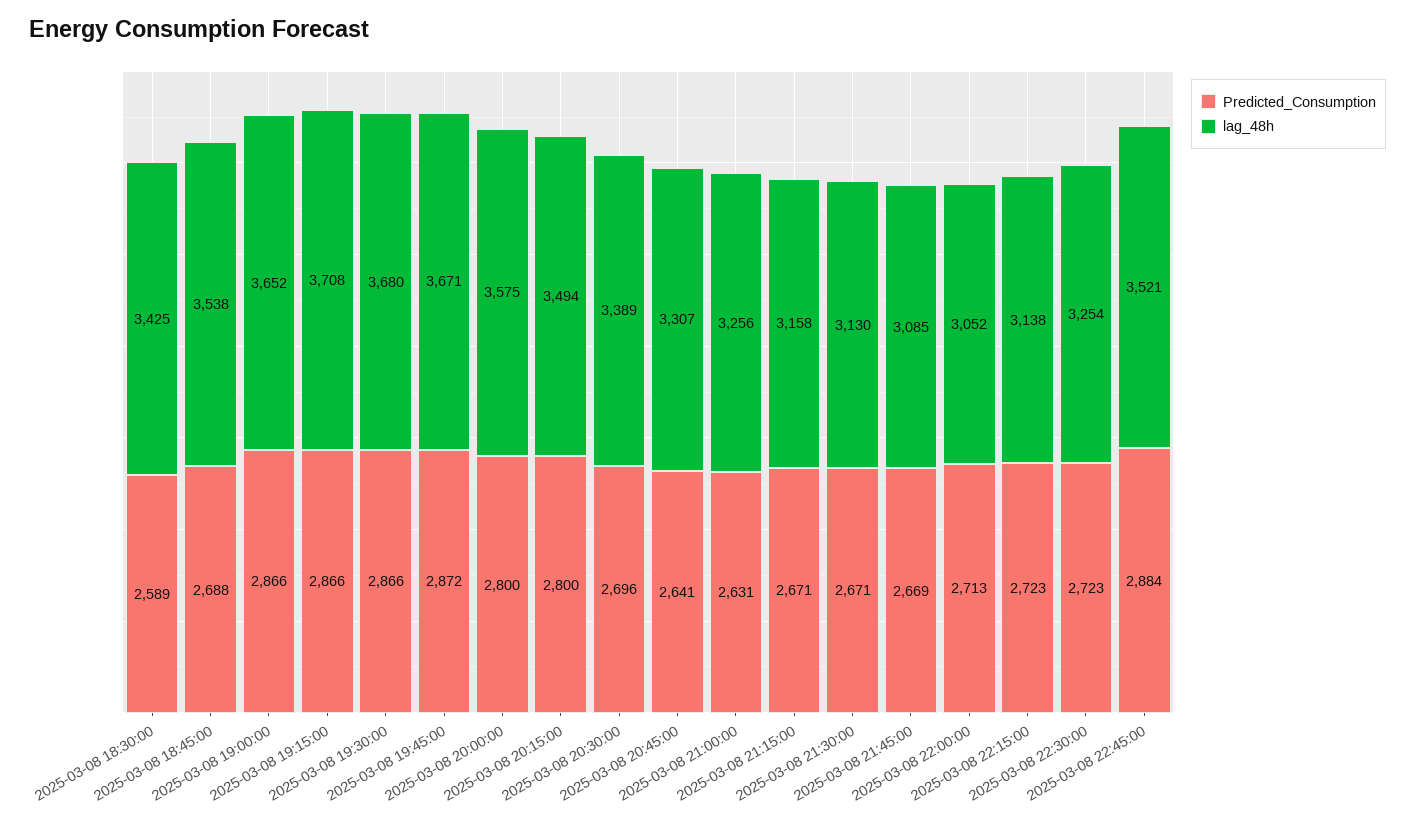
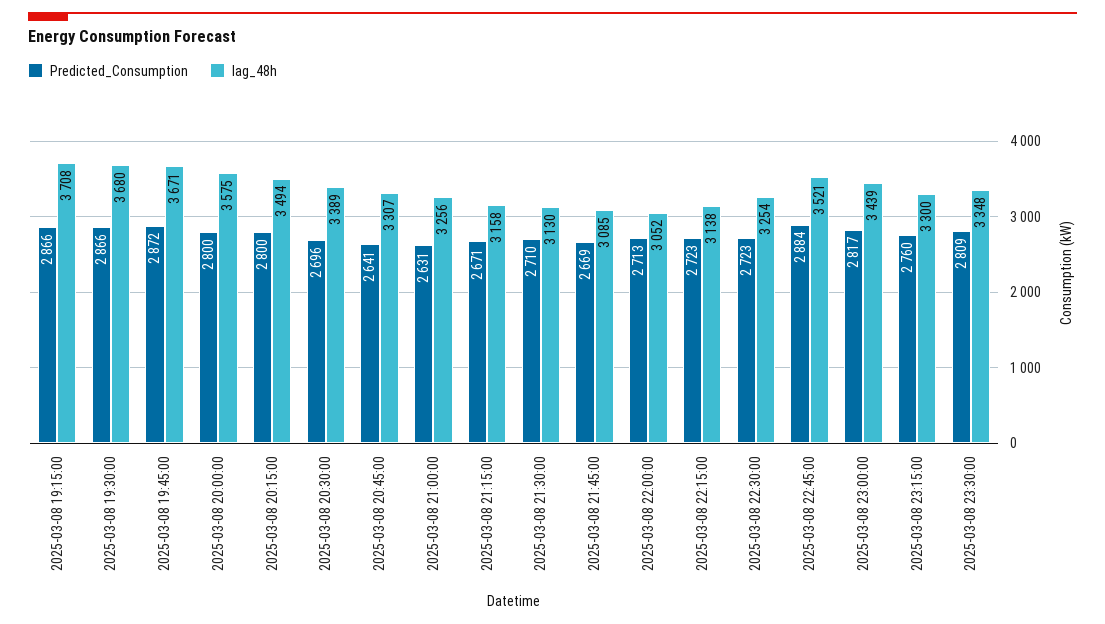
Predicted_Consumption, 2025-03-08 18:30:00: 2589 -> none
lag_48h, 2025-03-08 18:30:00: 3425 -> none
Predicted_Consumption, 2025-03-08 18:45:00: 2688 -> none
lag_48h, 2025-03-08 18:45:00: 3538 -> none
Predicted_Consumption, 2025-03-08 19:00:00: 2866 -> none
lag_48h, 2025-03-08 19:00:00: 3652 -> none
Predicted_Consumption, 2025-03-08 21:30:00: 2671 -> 2710
Predicted_Consumption, 2025-03-08 23:00:00: none -> 2817
lag_48h, 2025-03-08 23:00:00: none -> 3439
Predicted_Consumption, 2025-03-08 23:15:00: none -> 2760
lag_48h, 2025-03-08 23:15:00: none -> 3300
Predicted_Consumption, 2025-03-08 23:30:00: none -> 2809
lag_48h, 2025-03-08 23:30:00: none -> 3348

